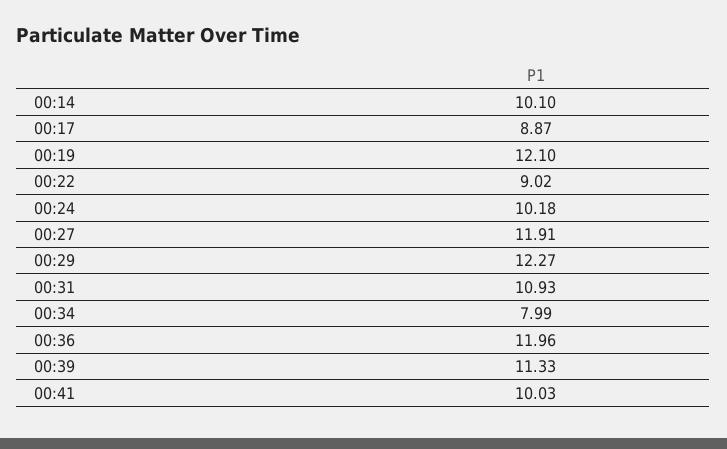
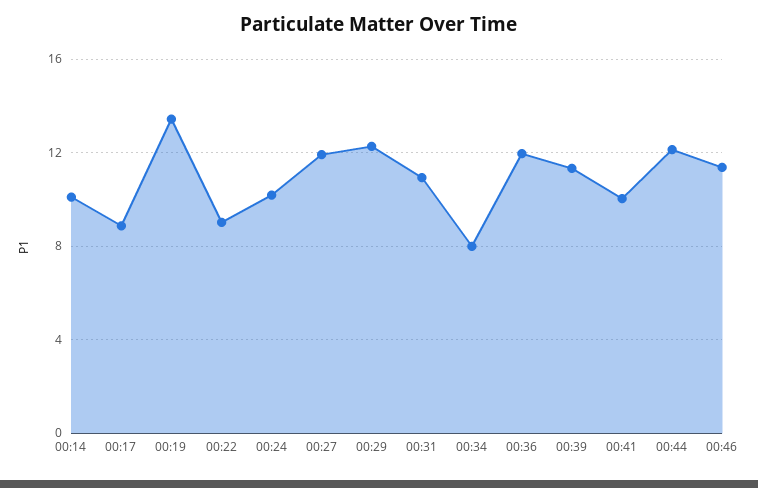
00:19: 12.1 -> 13.5
00:44: none -> 12
00:46: none -> 11.5

